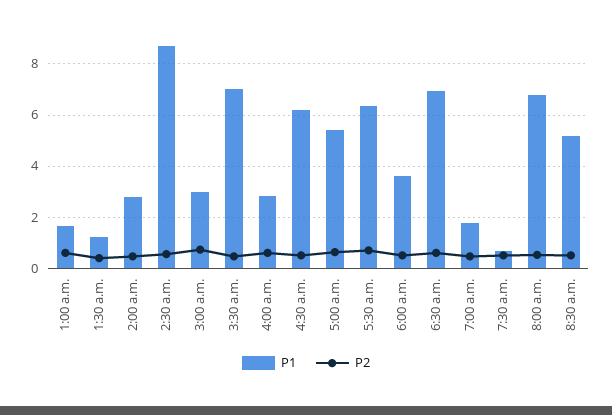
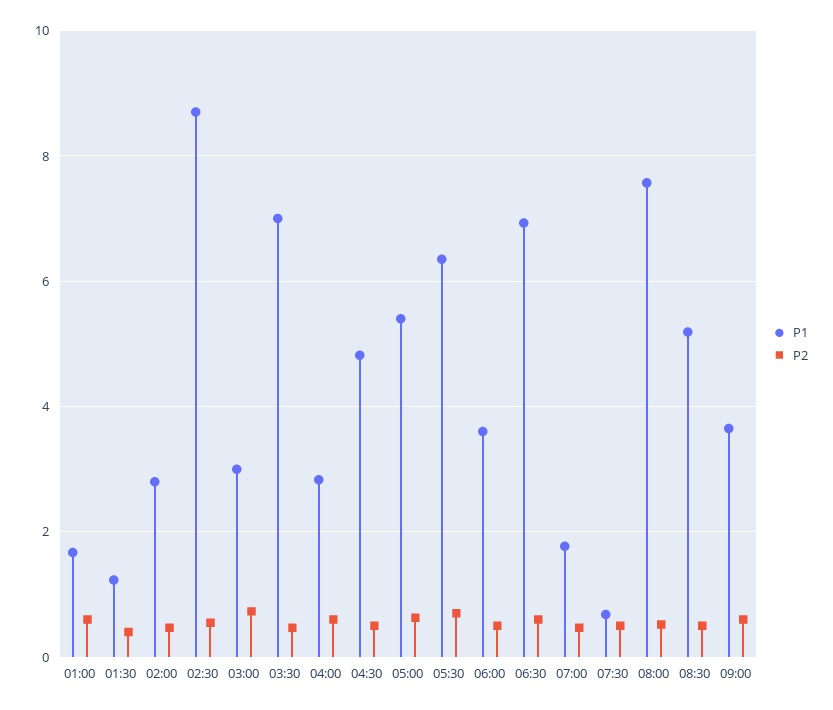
P1, 4:30 a.m.: 6.25 -> 4.8
P1, 8:00 a.m.: 6.75 -> 7.6
P1, 09:00: none -> 3.6
P2, 09:00: none -> 0.6

